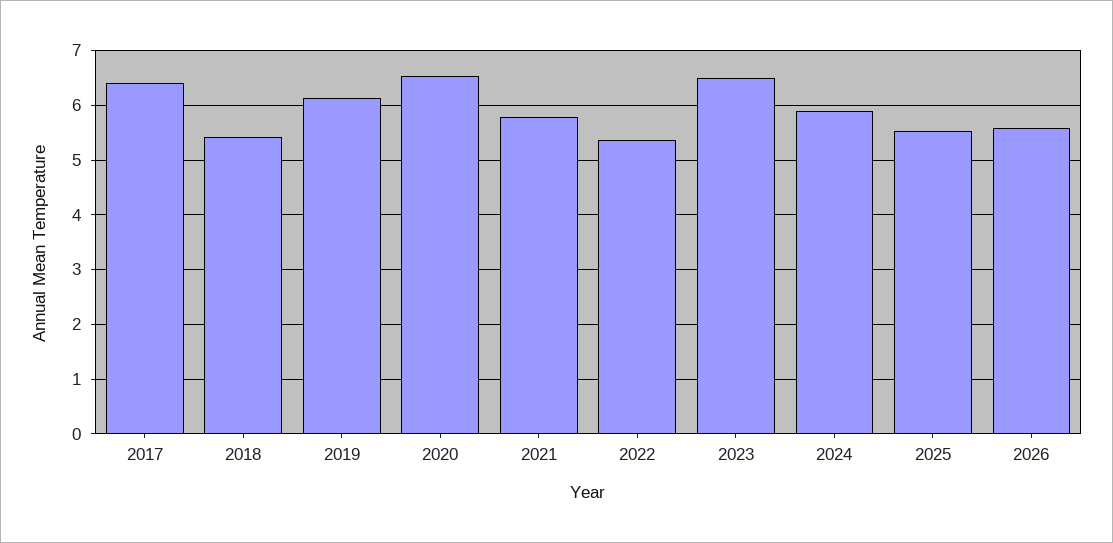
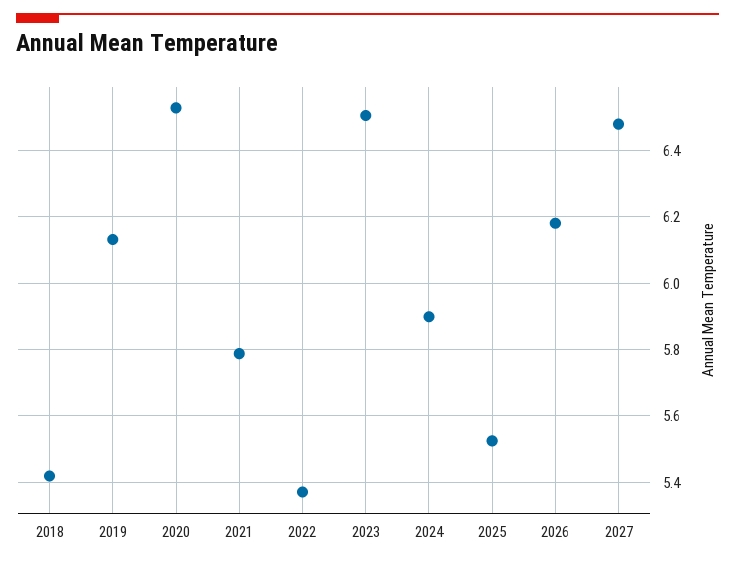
2017: 6.4 -> none
2026: 5.6 -> 6.18
2027: none -> 6.48

